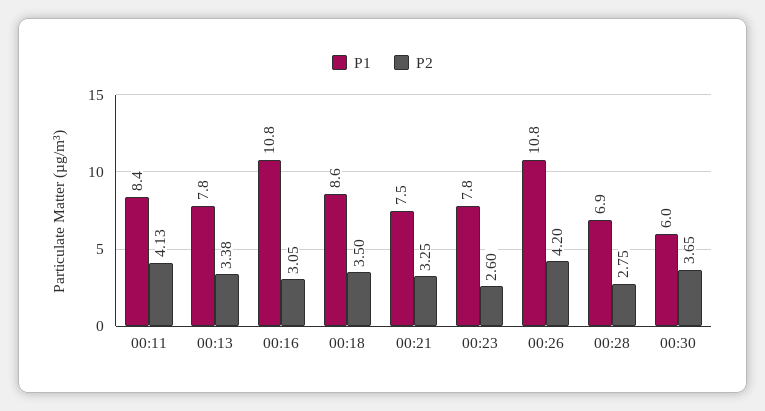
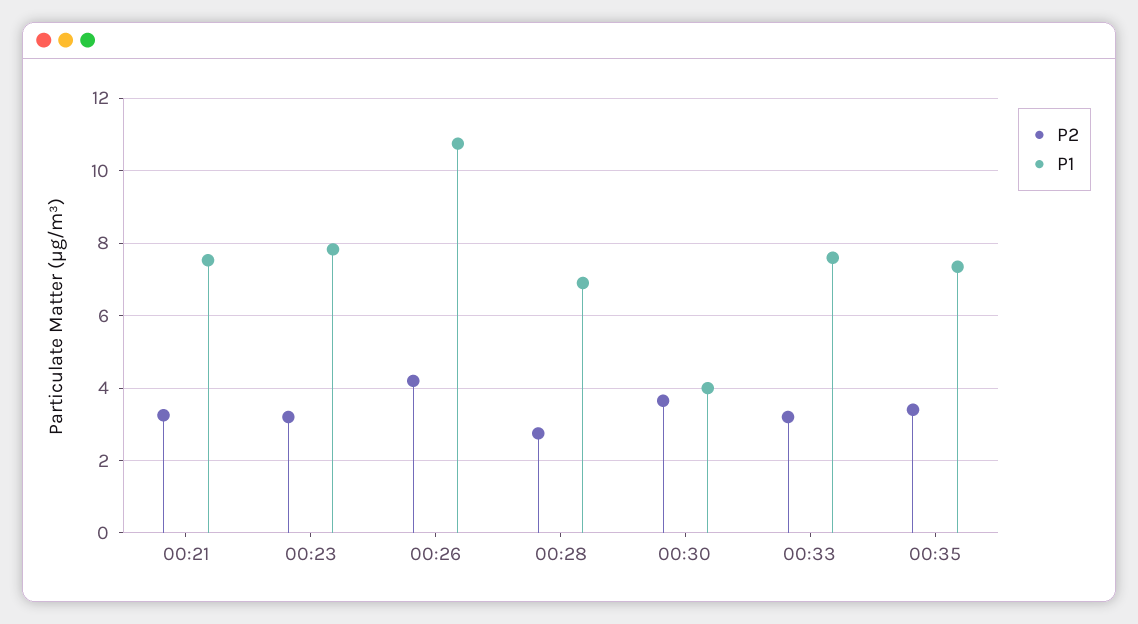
P1, 00:11: 8.4 -> none
P2, 00:11: 4.13 -> none
P1, 00:13: 7.8 -> none
P2, 00:13: 3.38 -> none
P1, 00:16: 10.8 -> none
P2, 00:16: 3.05 -> none
P1, 00:18: 8.6 -> none
P2, 00:18: 3.5 -> none
P2, 00:23: 2.6 -> 3.2
P1, 00:30: 6 -> 4
P2, 00:33: none -> 3.2
P1, 00:33: none -> 7.6
P2, 00:35: none -> 3.4
P1, 00:35: none -> 7.4

